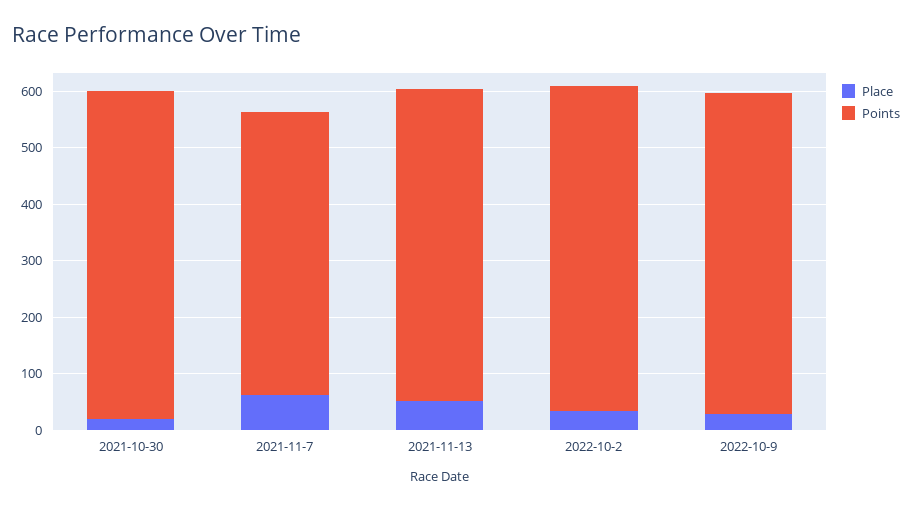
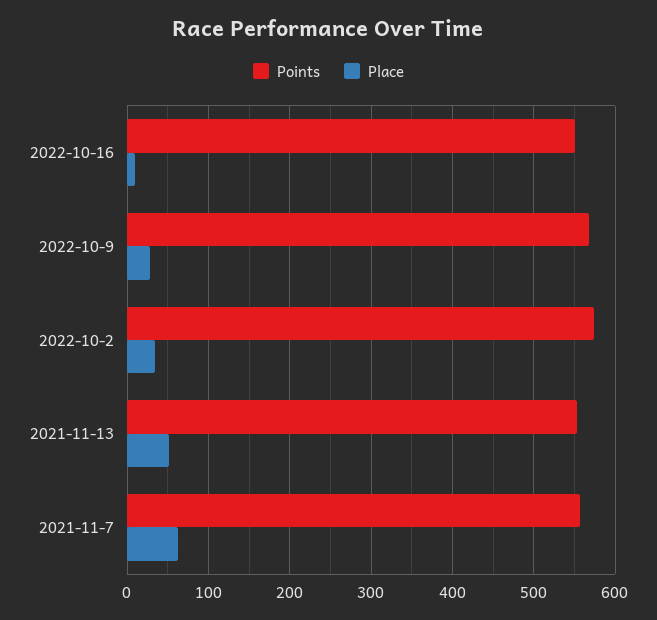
Place, 2021-10-30: 20 -> none
Points, 2021-10-30: 580 -> none
Points, 2021-11-7: 500 -> 560
Points, 2022-10-16: none -> 550
Place, 2022-10-16: none -> 10

